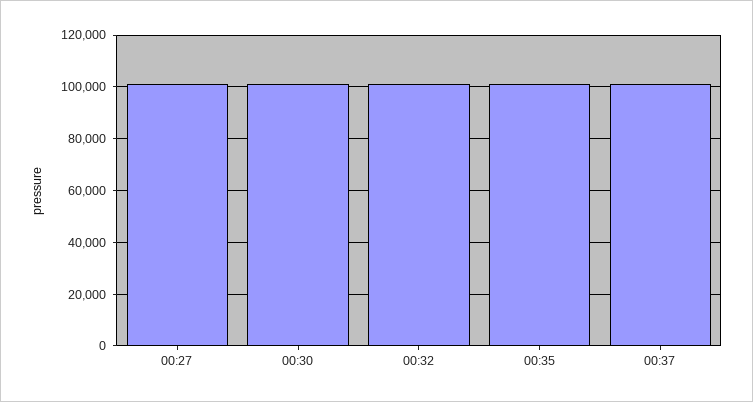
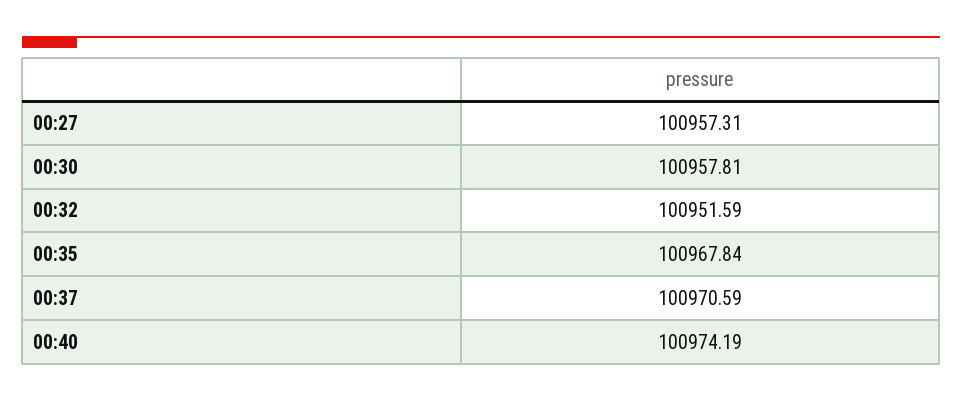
00:40: none -> 100974.19

